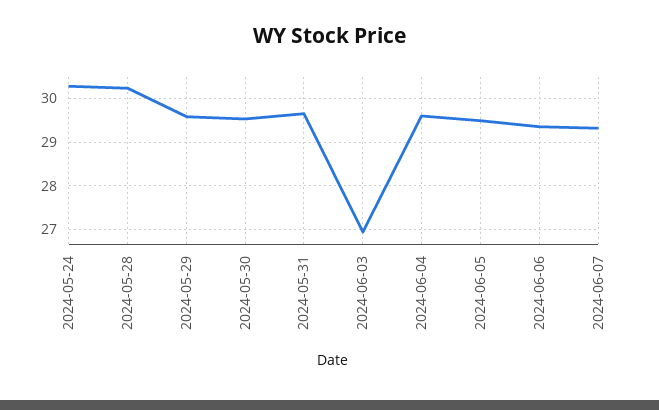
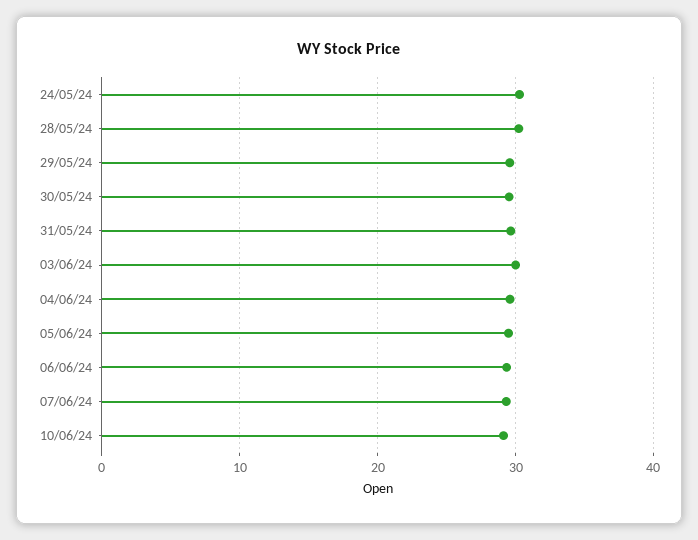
2024-06-03: 27 -> 30
10/06/24: none -> 29

